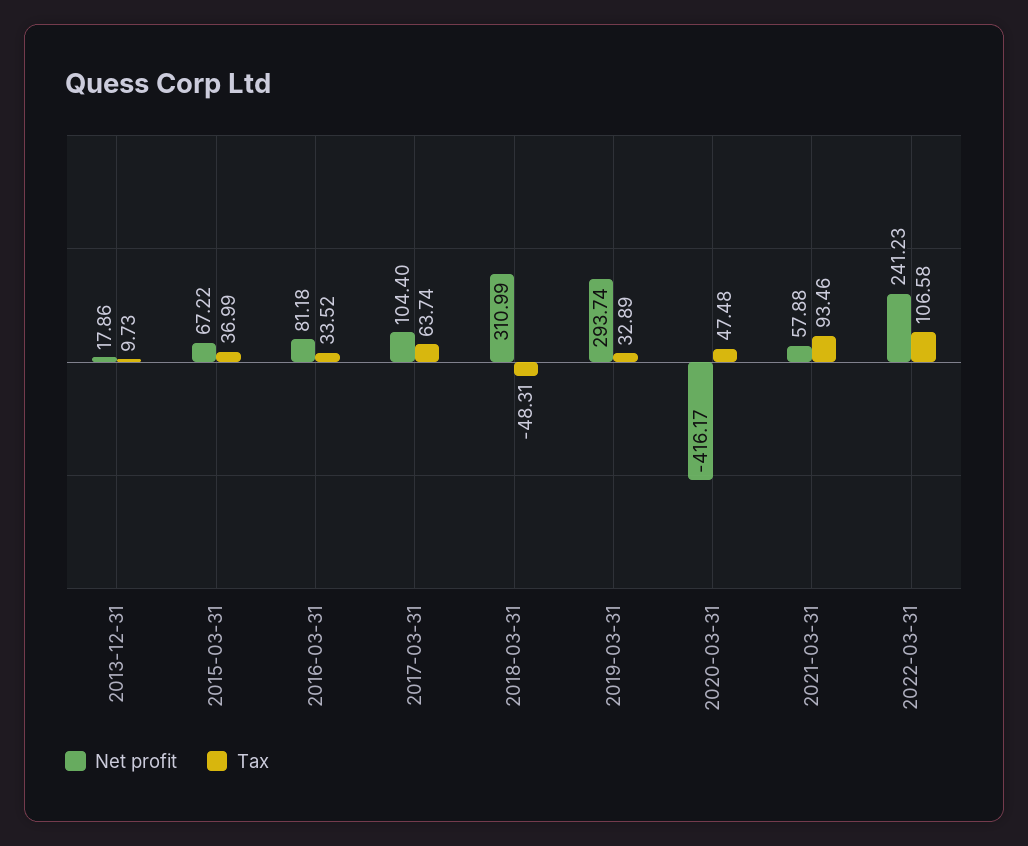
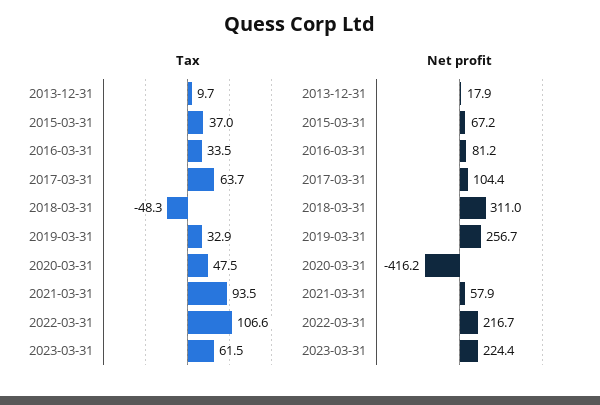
Net profit, 2019-03-31: 293.74 -> 256.7
Net profit, 2022-03-31: 241.23 -> 216.7
Tax, 2023-03-31: none -> 61.5
Net profit, 2023-03-31: none -> 224.4

